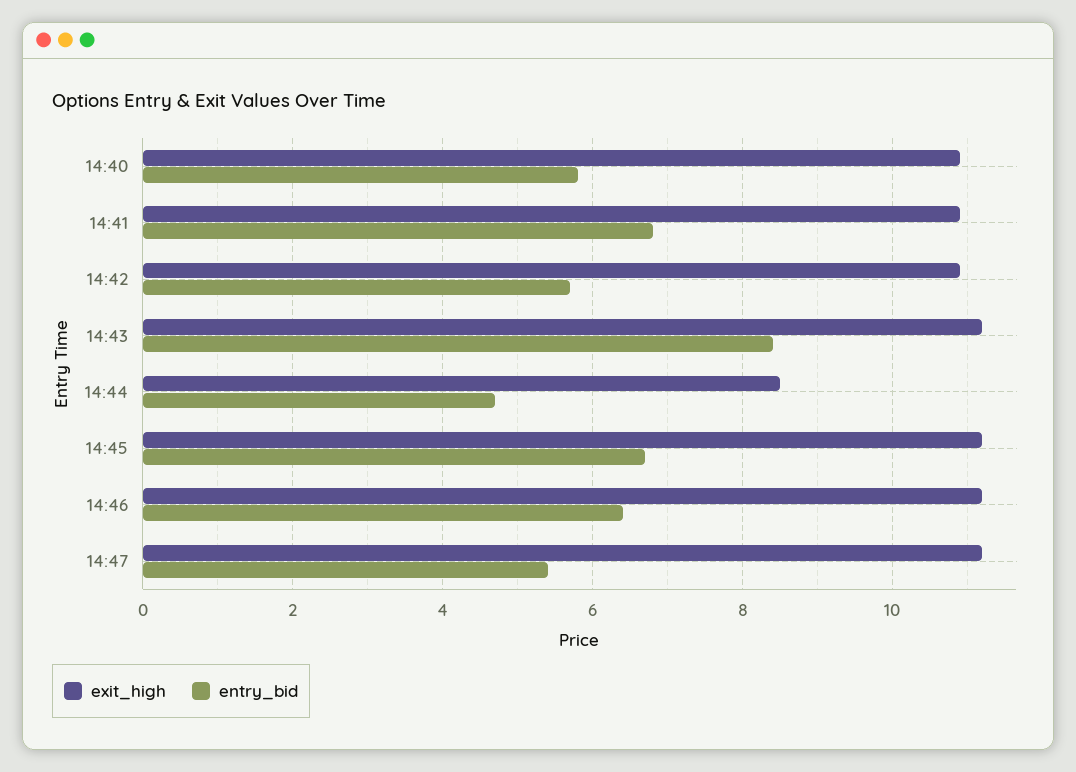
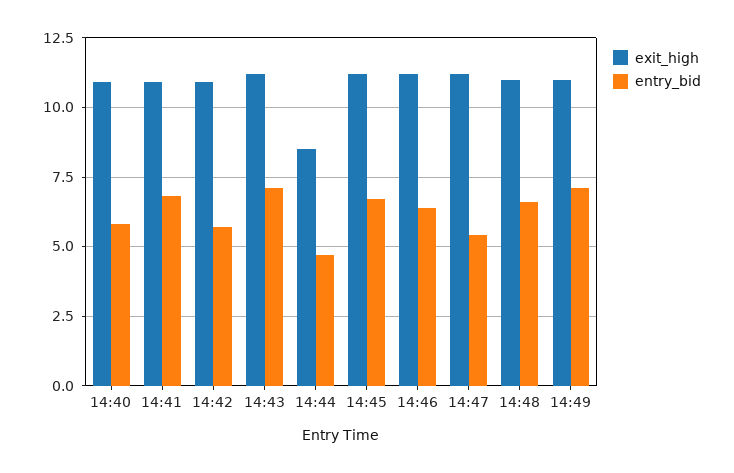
entry_bid, 14:43: 8.5 -> 7
exit_high, 14:48: none -> 11
entry_bid, 14:48: none -> 6.5
exit_high, 14:49: none -> 11
entry_bid, 14:49: none -> 7

